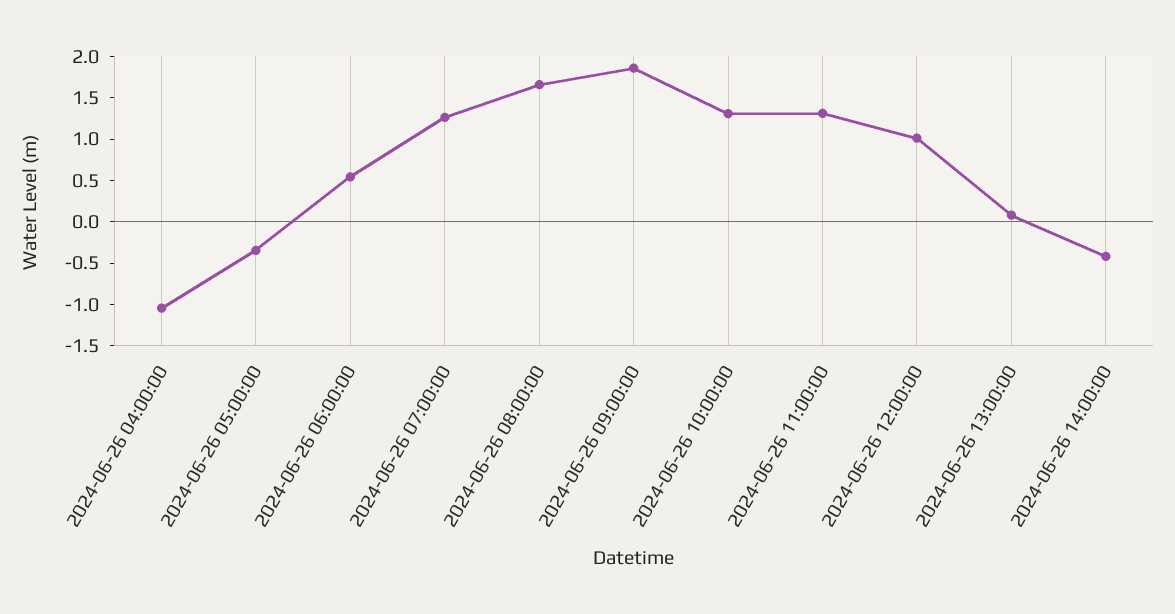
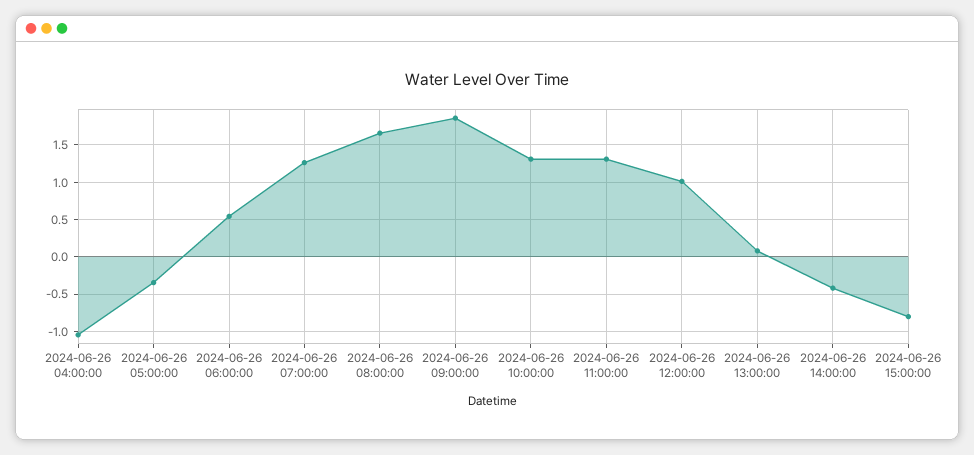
2024-06-26 15:00:00: none -> -0.8

